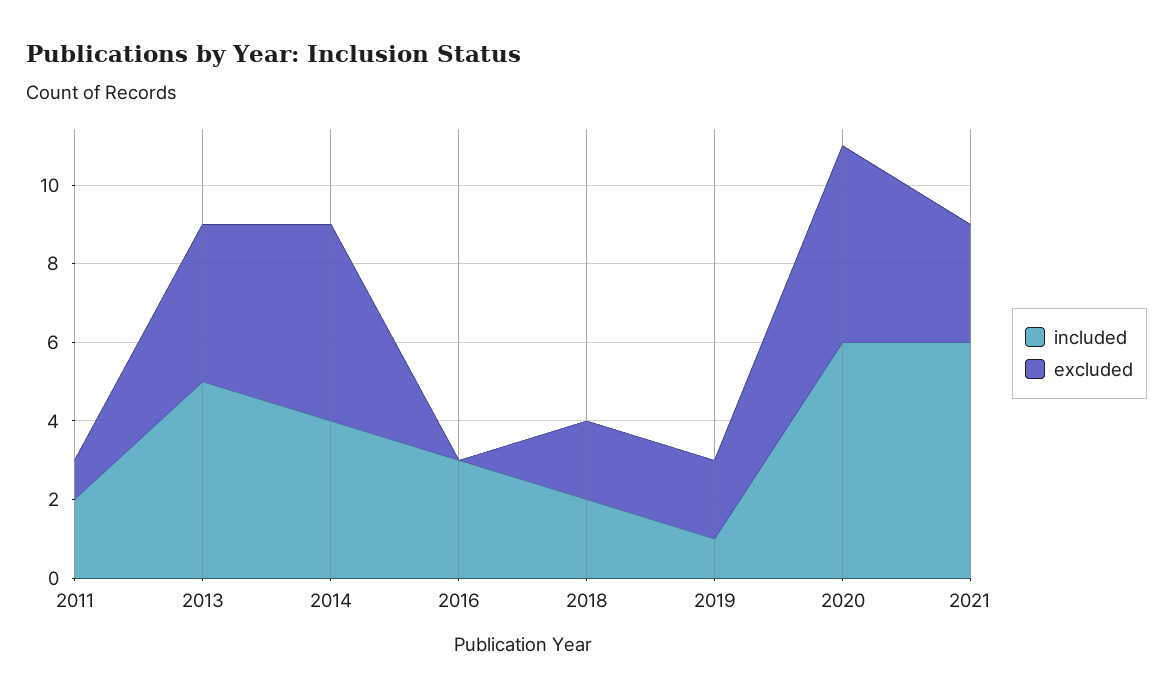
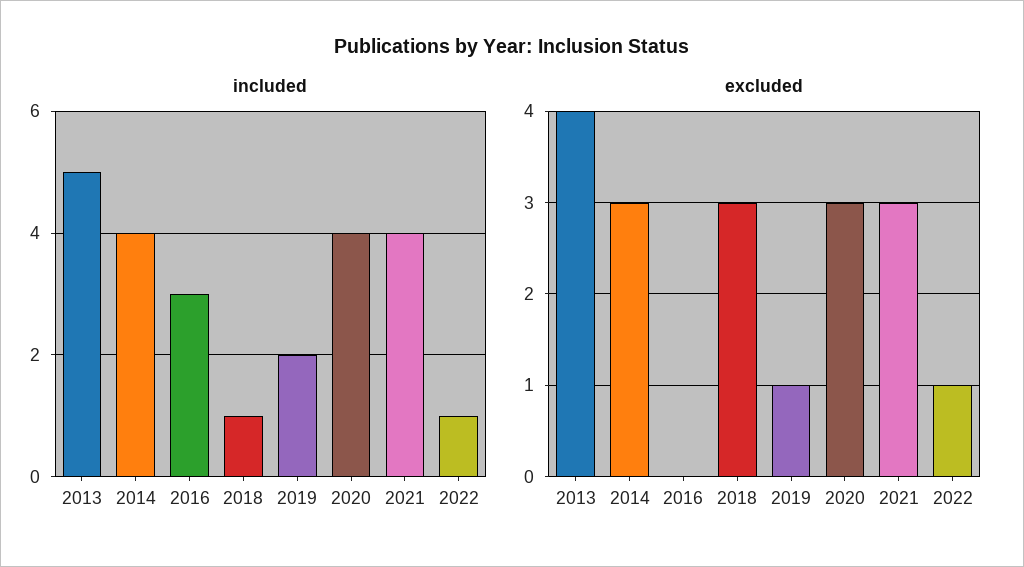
included, 2011: 2 -> none
excluded, 2011: 1 -> none
excluded, 2014: 5 -> 3
included, 2018: 2 -> 1
excluded, 2018: 2 -> 3
included, 2019: 1 -> 2
excluded, 2019: 2 -> 1
included, 2020: 6 -> 4
excluded, 2020: 5 -> 3
included, 2021: 6 -> 4
included, 2022: none -> 1
excluded, 2022: none -> 1

